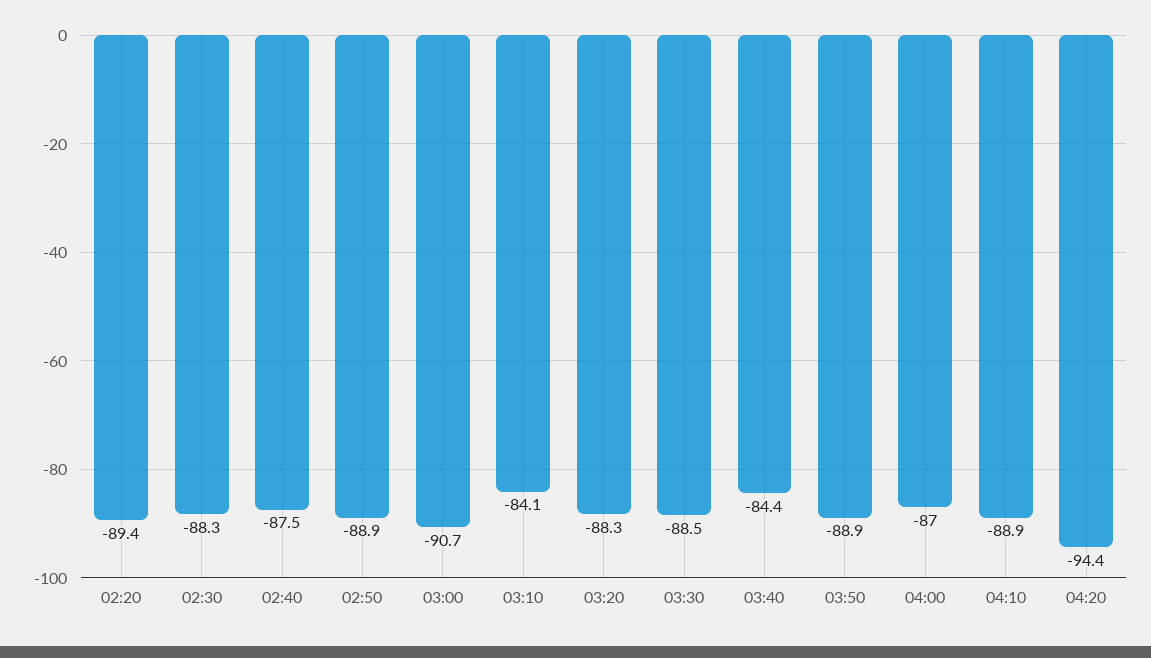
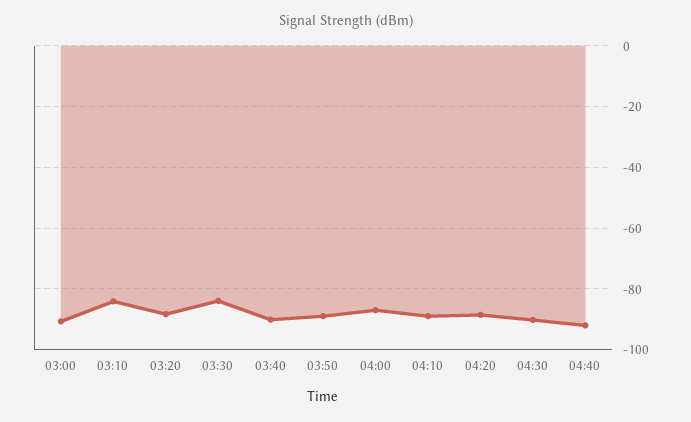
02:20: -89.4 -> none
02:30: -88.3 -> none
02:40: -87.5 -> none
02:50: -88.9 -> none
03:30: -88.5 -> -84
03:40: -84.4 -> -90
04:20: -94.4 -> -88
04:30: none -> -90
04:40: none -> -92

